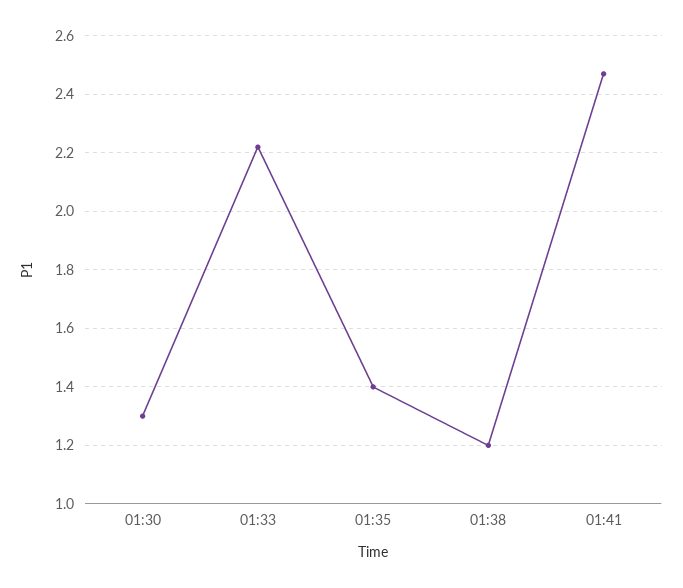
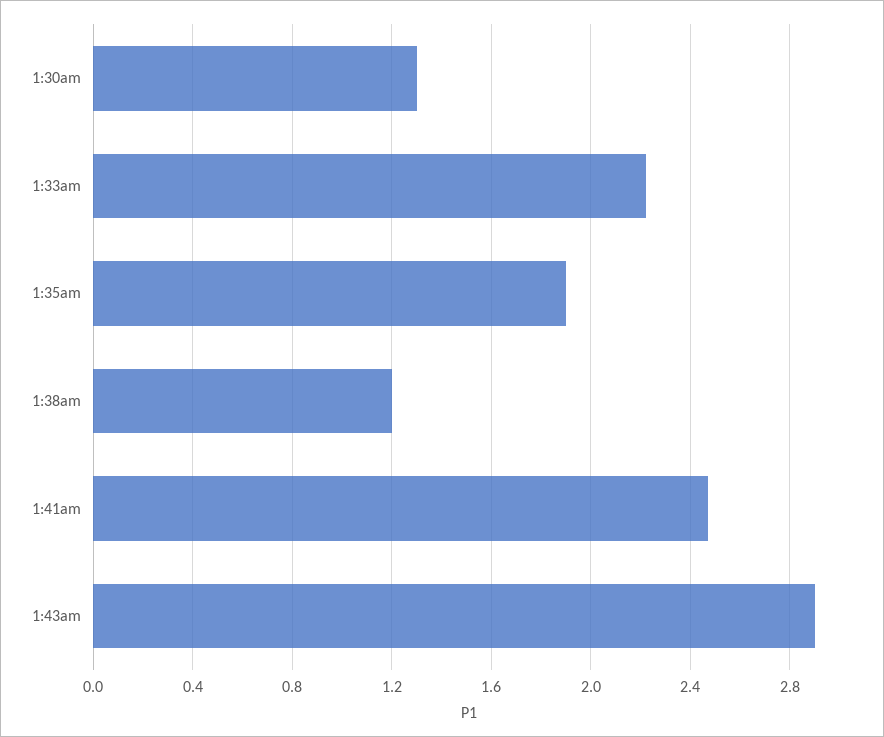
01:35: 1.4 -> 1.9
1:43am: none -> 2.9

